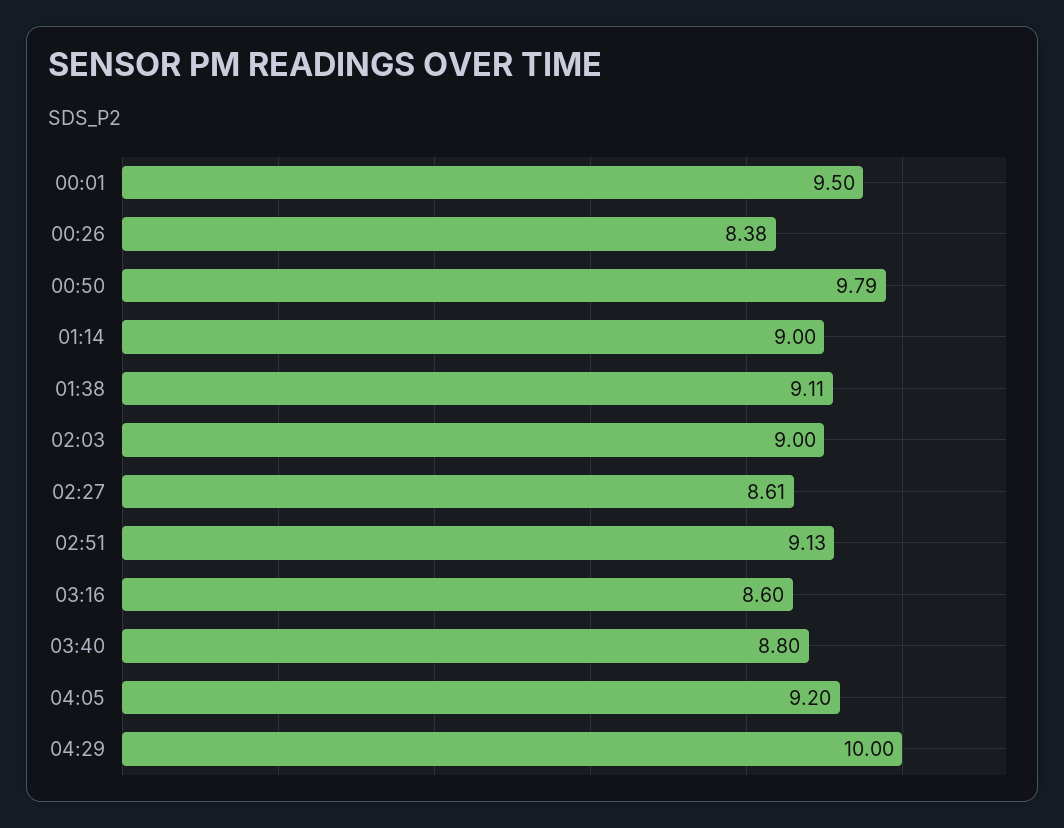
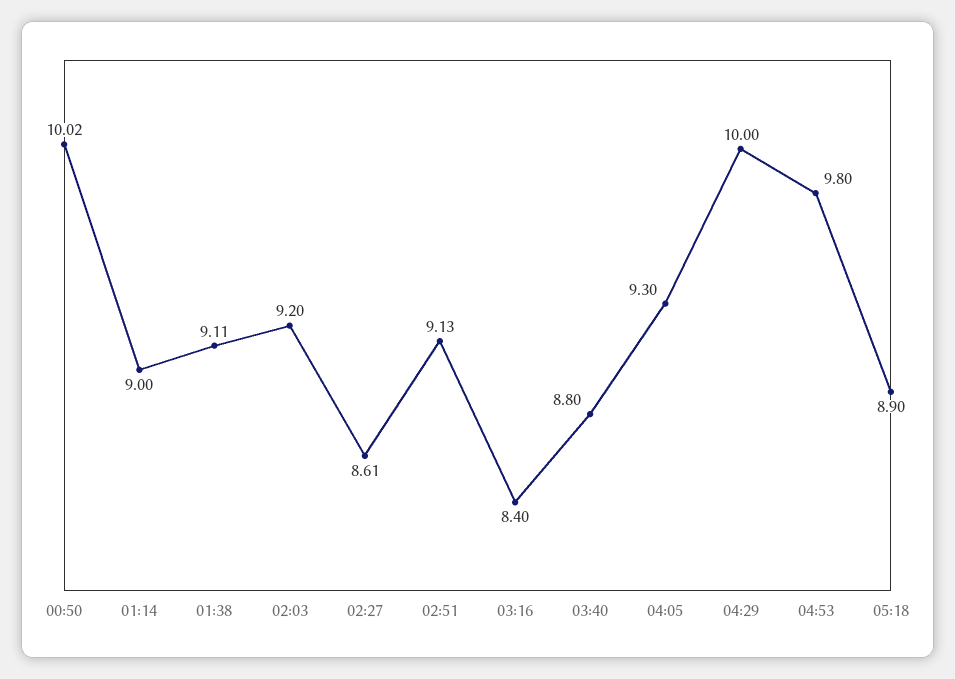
00:01: 9.5 -> none
00:26: 8.38 -> none
00:50: 9.79 -> 10.02
02:03: 9 -> 9.2
03:16: 8.6 -> 8.4
04:05: 9.2 -> 9.3
04:53: none -> 9.8
05:18: none -> 8.9

